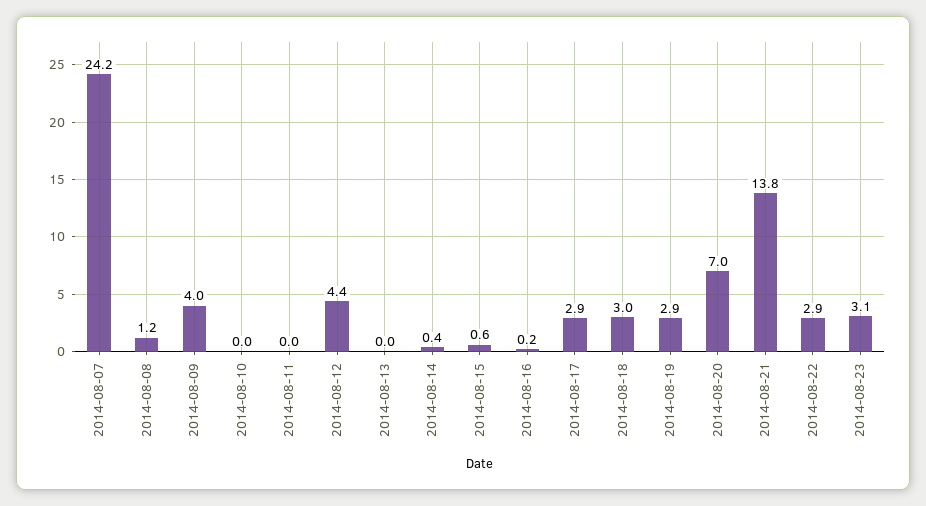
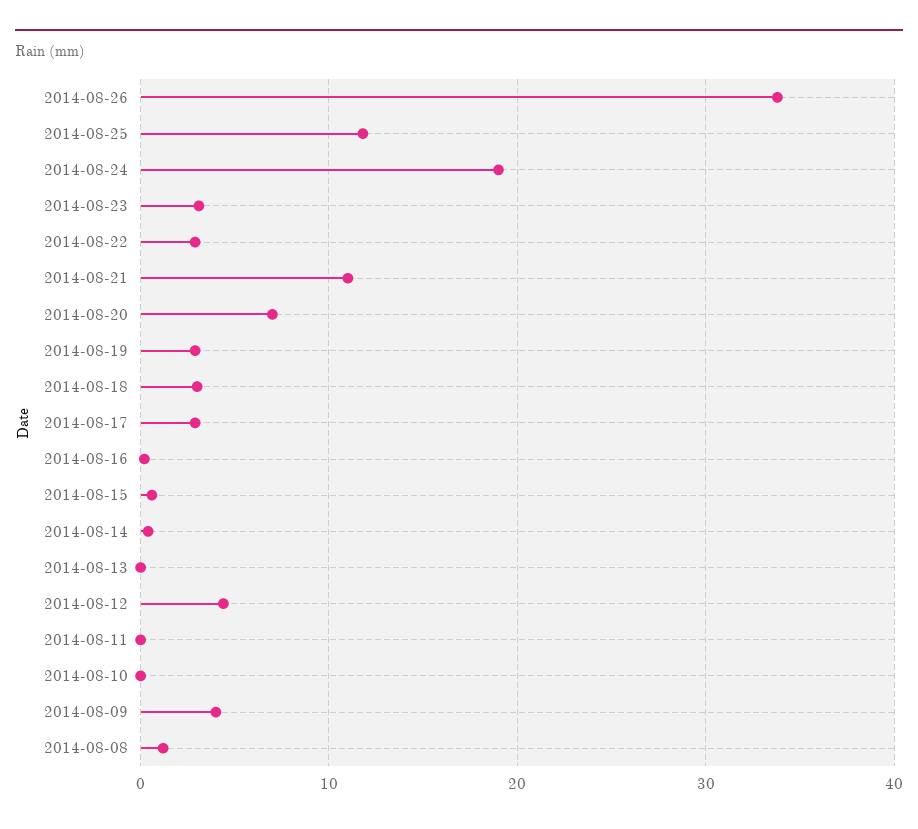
2014-08-07: 24.2 -> none
2014-08-21: 13.8 -> 11
2014-08-26: none -> 34
2014-08-25: none -> 12
2014-08-24: none -> 19

